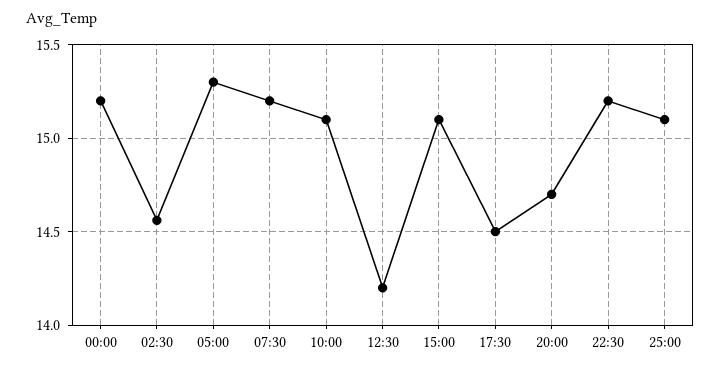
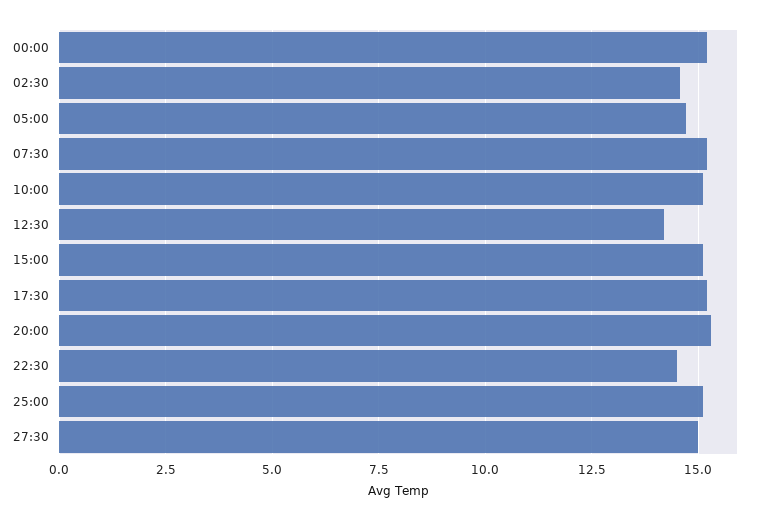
05:00: 15.3 -> 14.75
17:30: 14.5 -> 15.25
20:00: 14.7 -> 15.25
22:30: 15.2 -> 14.5
27:30: none -> 15

